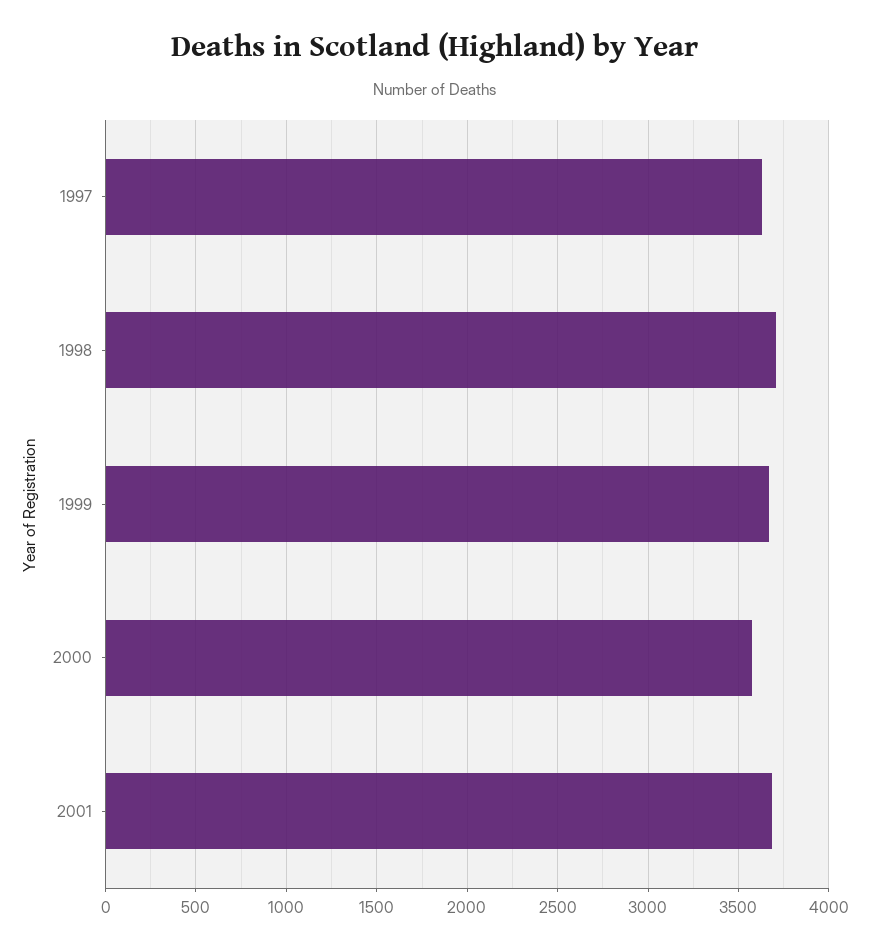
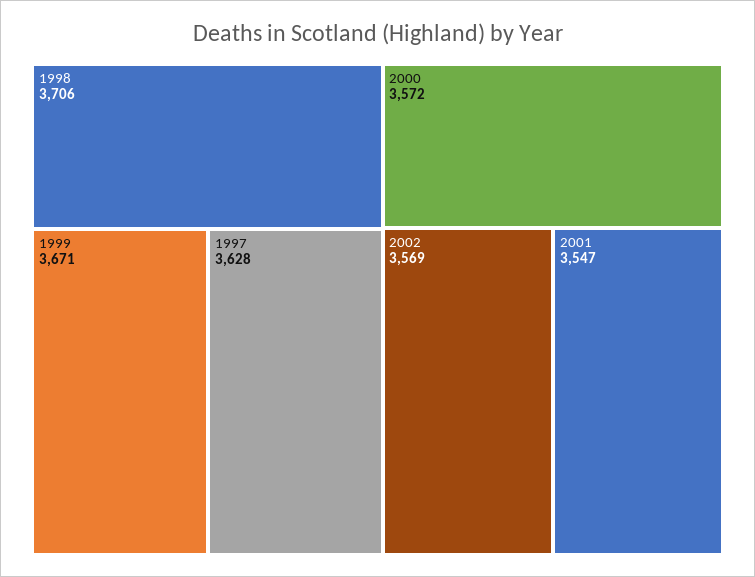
2001: 3700 -> 3547
2002: none -> 3569

